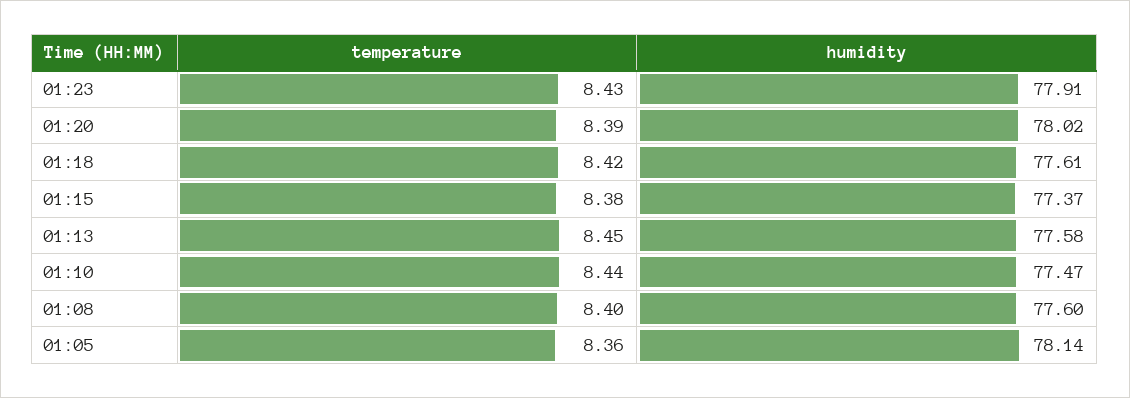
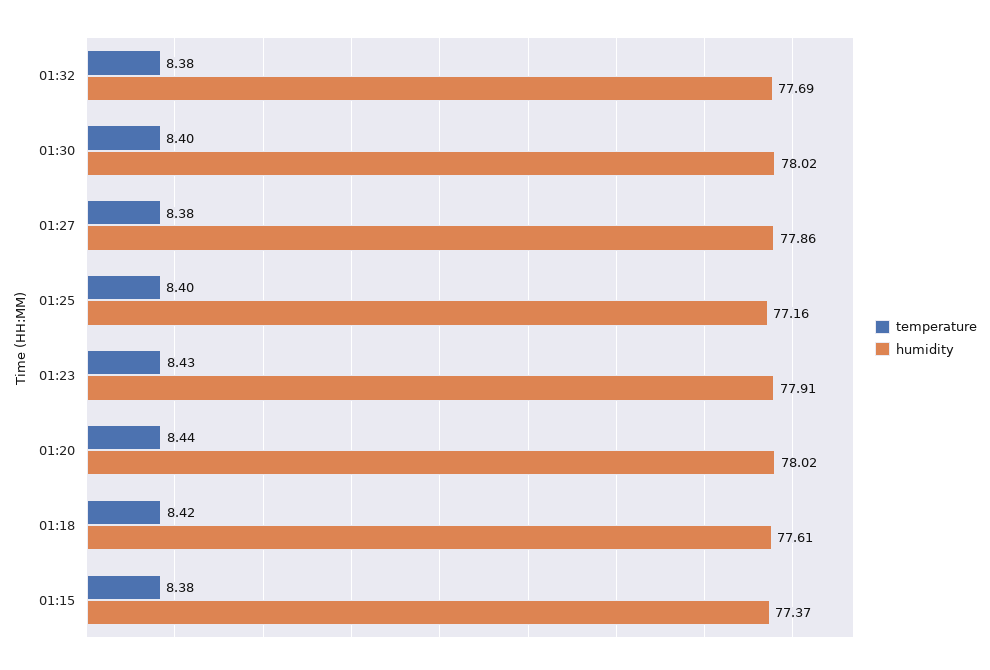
temperature, 01:20: 8.39 -> 8.44
temperature, 01:13: 8.45 -> none
humidity, 01:13: 77.58 -> none
temperature, 01:10: 8.44 -> none
humidity, 01:10: 77.47 -> none
temperature, 01:08: 8.4 -> none
humidity, 01:08: 77.6 -> none
temperature, 01:05: 8.36 -> none
humidity, 01:05: 78.14 -> none
temperature, 01:32: none -> 8.38
humidity, 01:32: none -> 77.69
temperature, 01:30: none -> 8.4
humidity, 01:30: none -> 78.02
temperature, 01:27: none -> 8.38
humidity, 01:27: none -> 77.86
temperature, 01:25: none -> 8.4
humidity, 01:25: none -> 77.16

